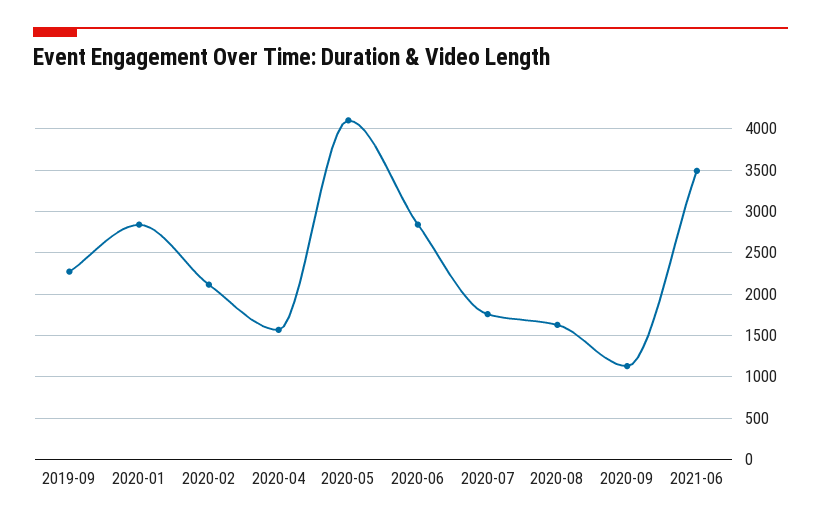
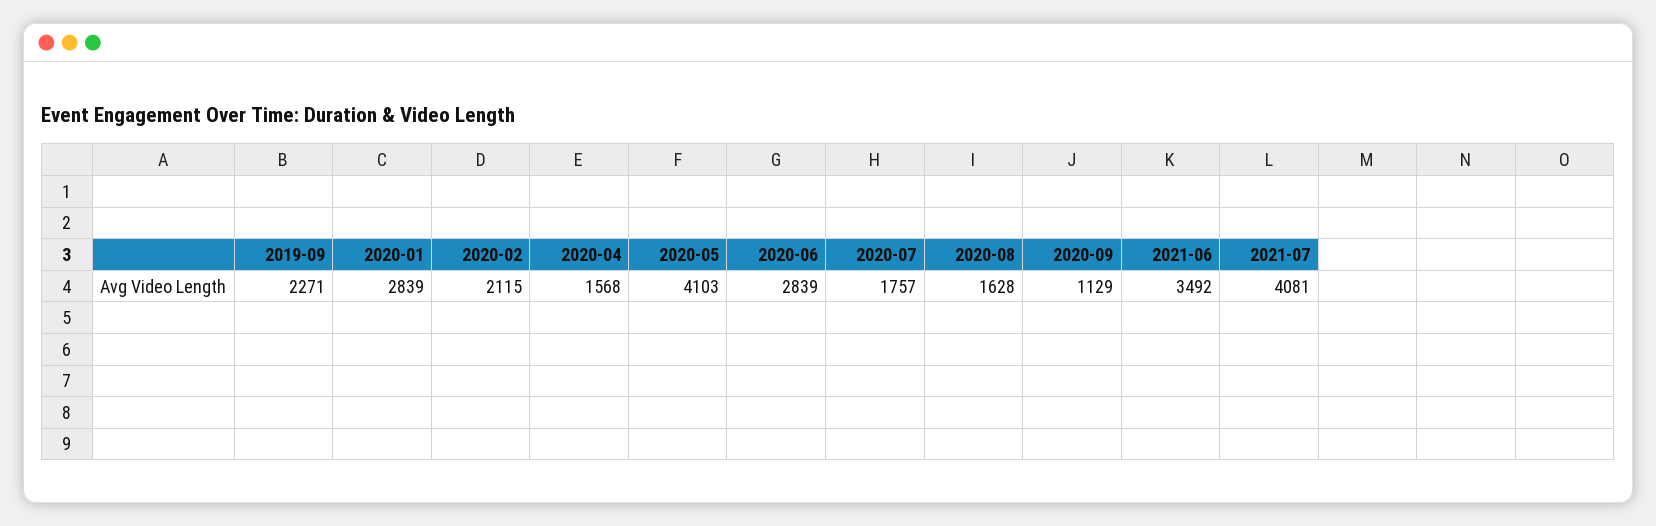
2021-07: none -> 4081

